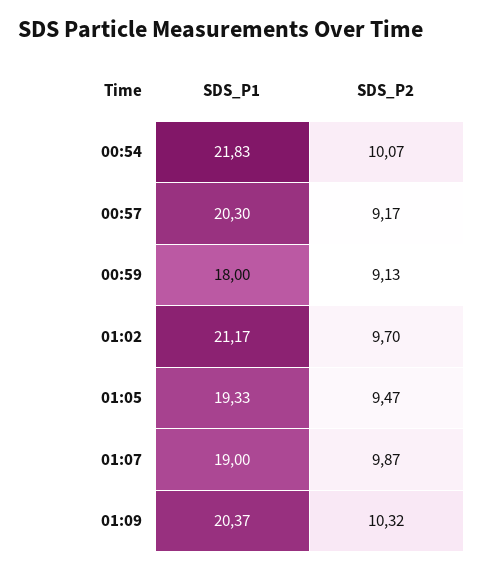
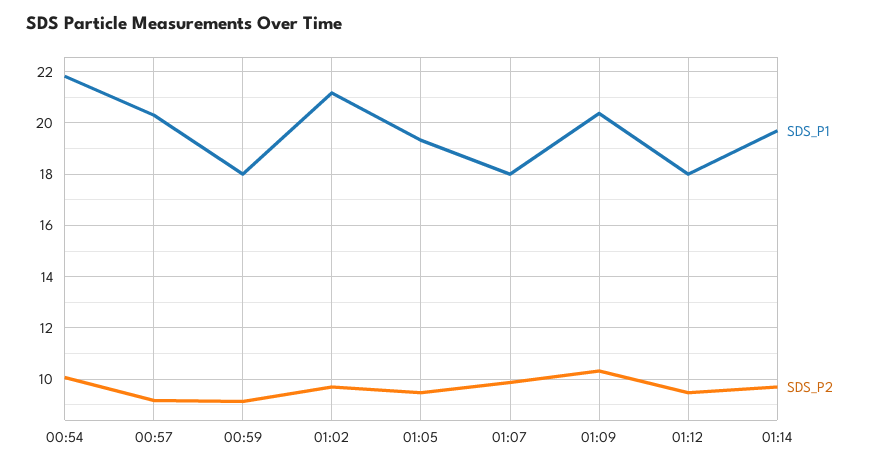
SDS_P1, 01:07: 19 -> 18
SDS_P1, 01:12: none -> 18
SDS_P2, 01:12: none -> 9.5
SDS_P1, 01:14: none -> 19.75
SDS_P2, 01:14: none -> 9.75

